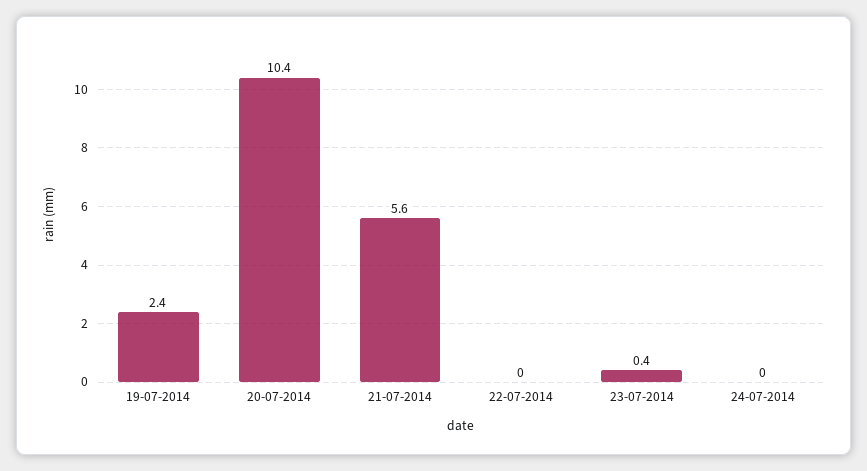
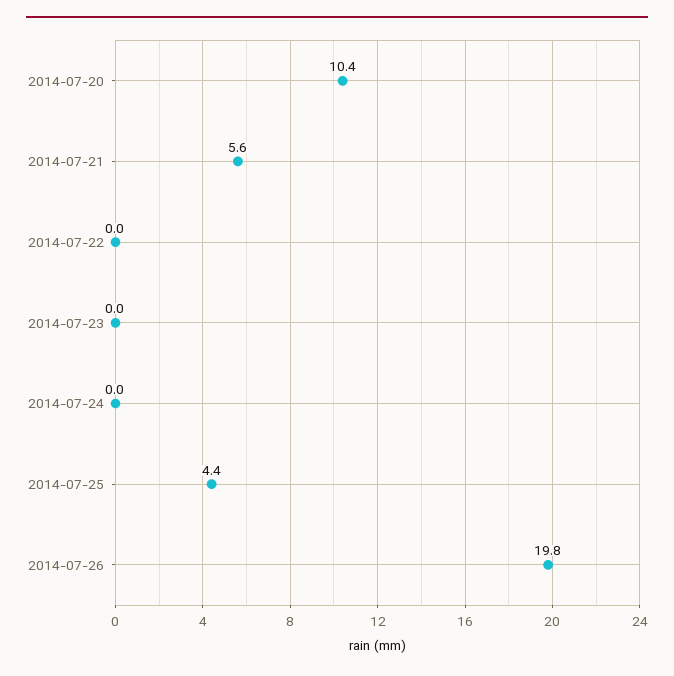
19-07-2014: 2.4 -> none
23-07-2014: 0.4 -> 0
2014-07-25: none -> 4.4
2014-07-26: none -> 19.8

